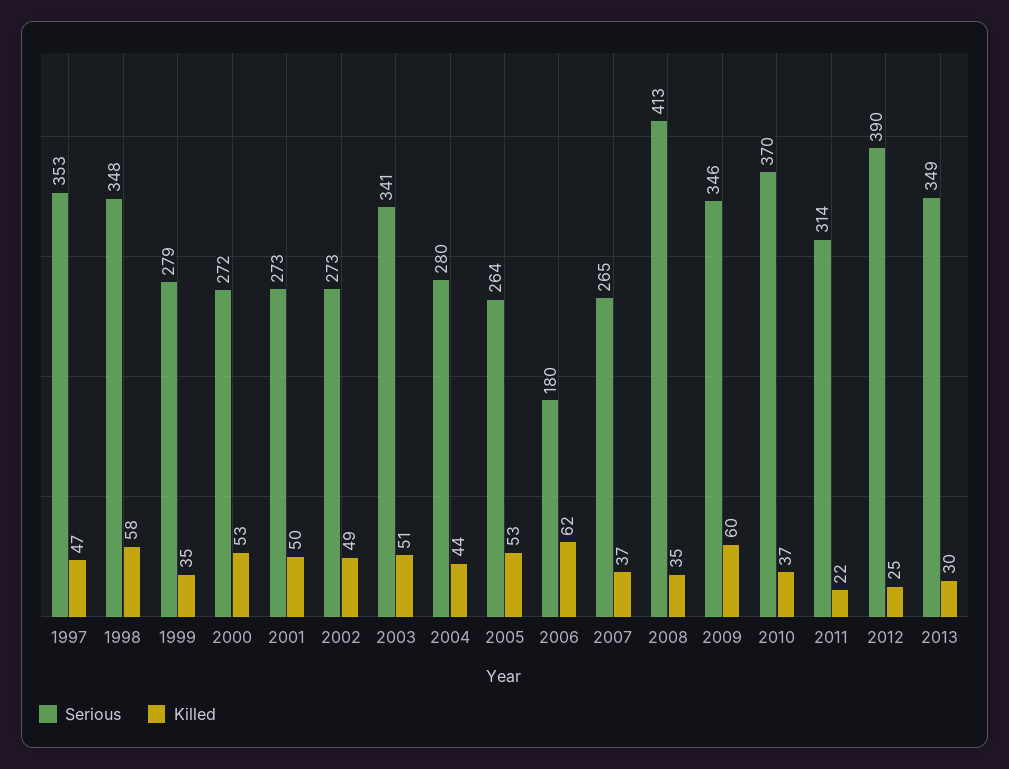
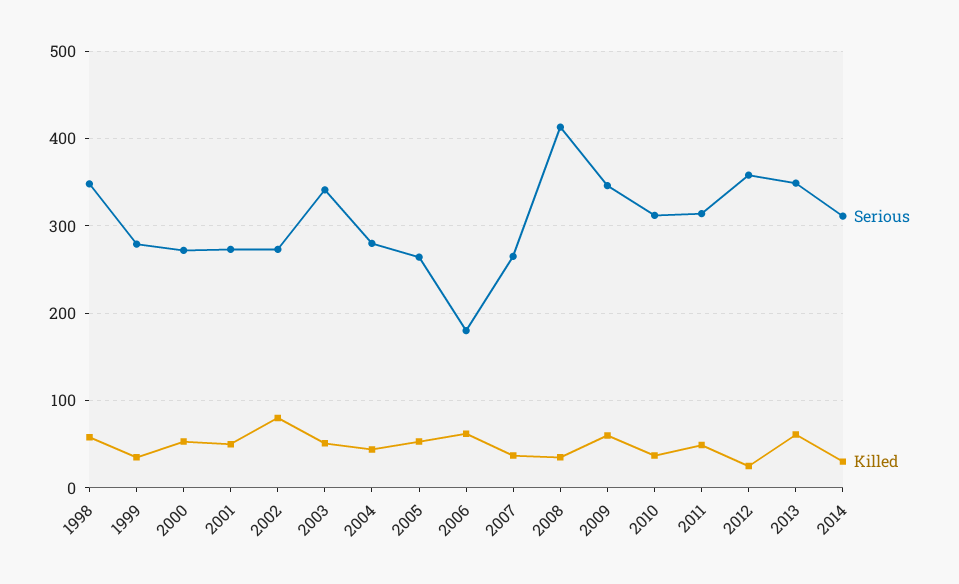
Serious, 1997: 353 -> none
Killed, 1997: 47 -> none
Killed, 2002: 49 -> 80
Serious, 2010: 370 -> 310
Killed, 2011: 22 -> 50
Serious, 2012: 390 -> 360
Killed, 2013: 30 -> 60
Serious, 2014: none -> 310
Killed, 2014: none -> 30

